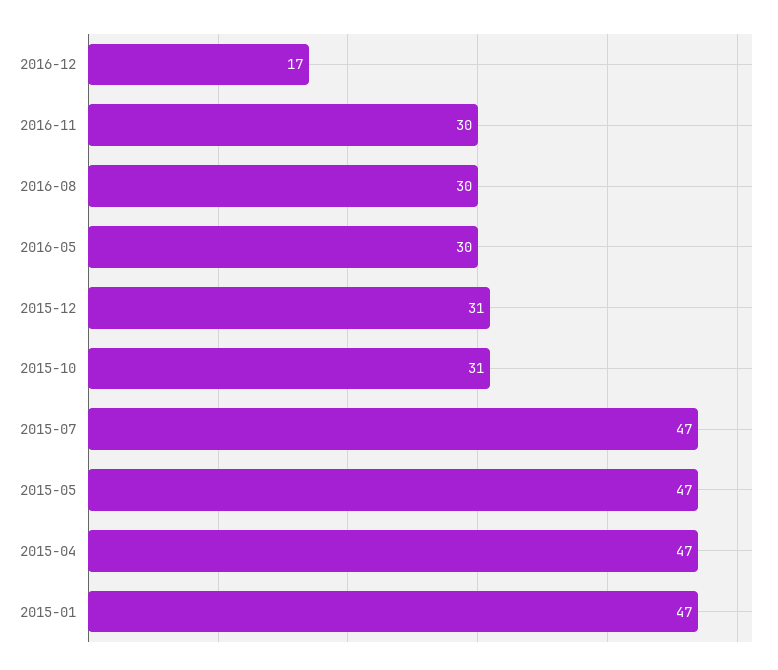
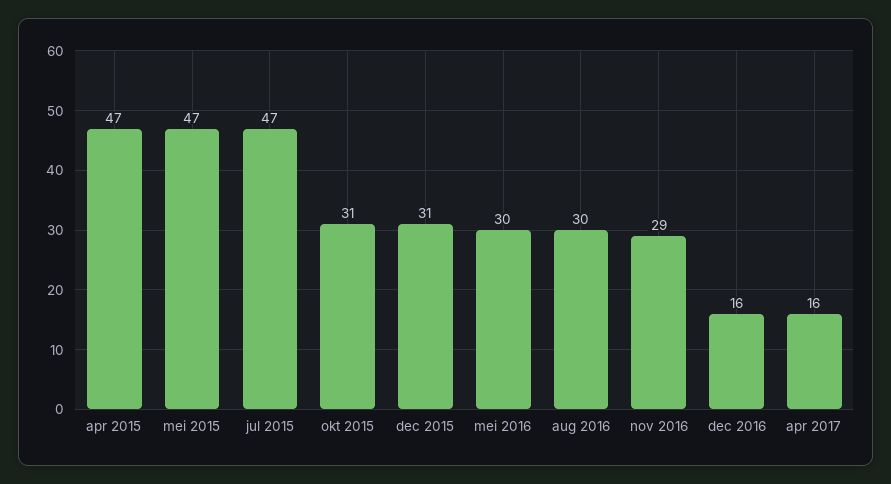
2016-12: 17 -> 16
2016-11: 30 -> 29
2015-01: 47 -> none
apr 2017: none -> 16

